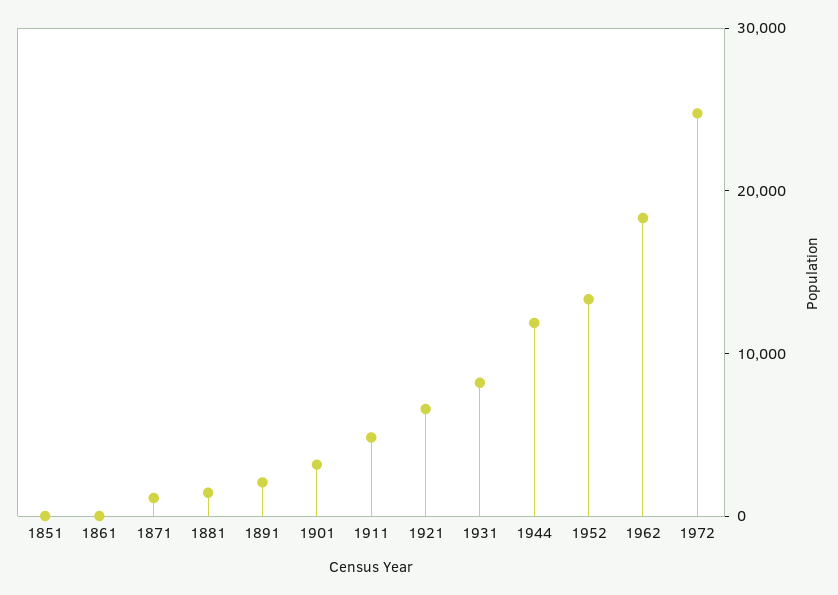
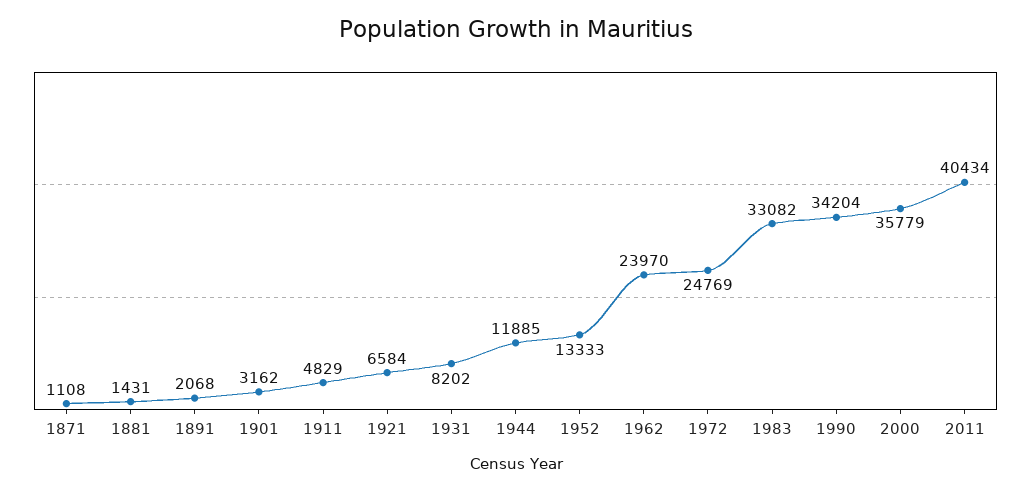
1851: 0 -> none
1861: 0 -> none
1962: 18000 -> 23970
1983: none -> 33082
1990: none -> 34204
2000: none -> 35779
2011: none -> 40434

